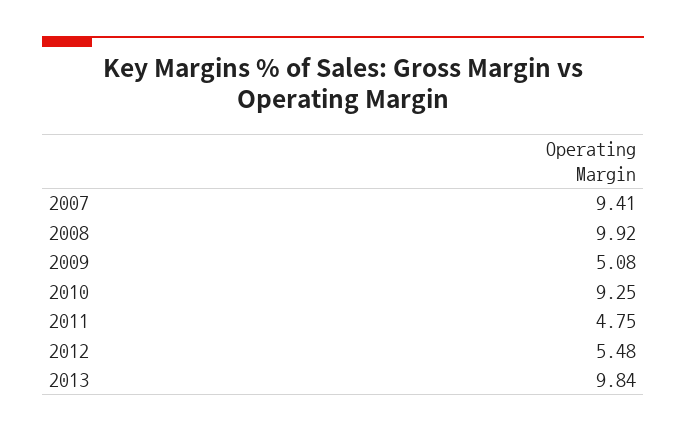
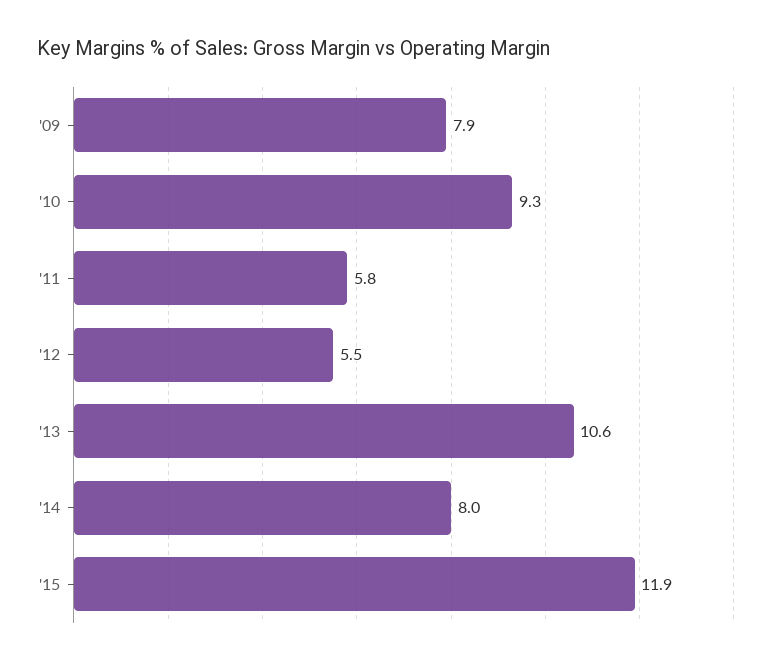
2007: 9.41 -> none
2008: 9.92 -> none
2009: 5.08 -> 7.9
2011: 4.75 -> 5.8
2013: 9.84 -> 10.6
'14: none -> 8
'15: none -> 11.9

